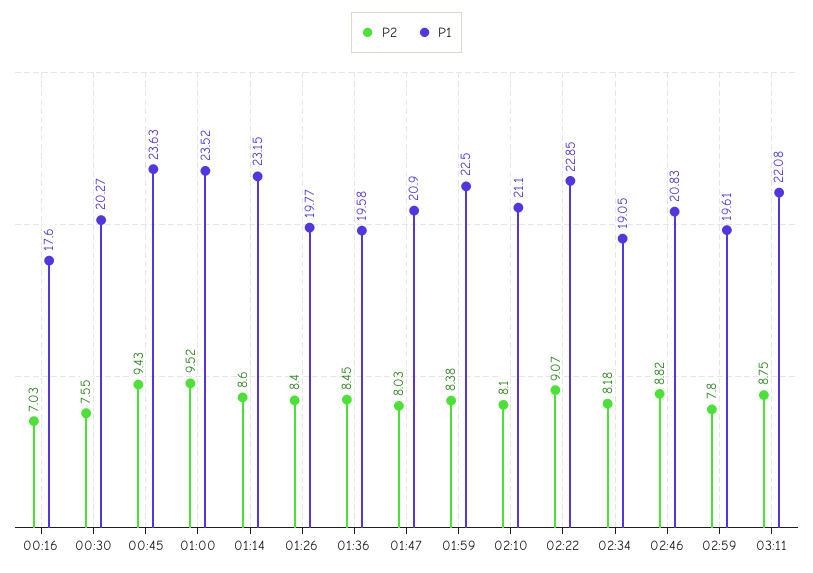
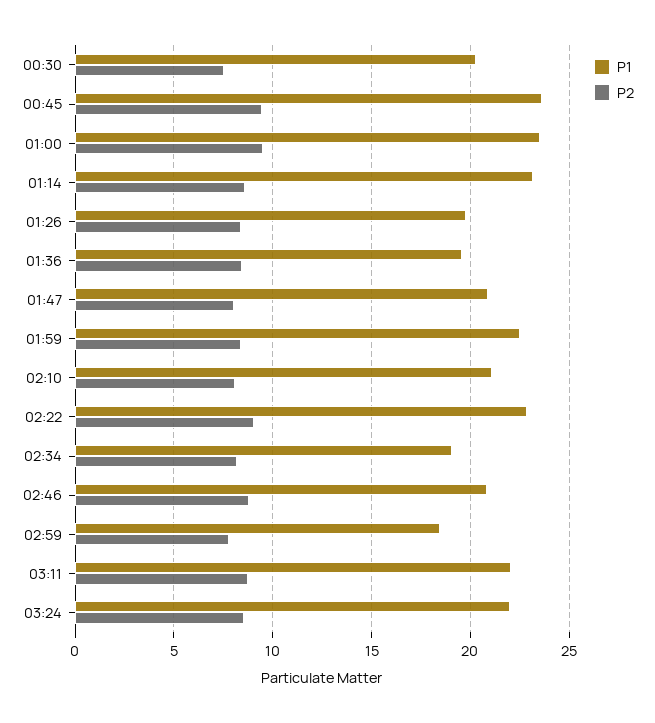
P2, 00:16: 7.03 -> none
P1, 00:16: 17.6 -> none
P1, 02:59: 19.61 -> 18.5
P1, 03:24: none -> 22
P2, 03:24: none -> 8.5

